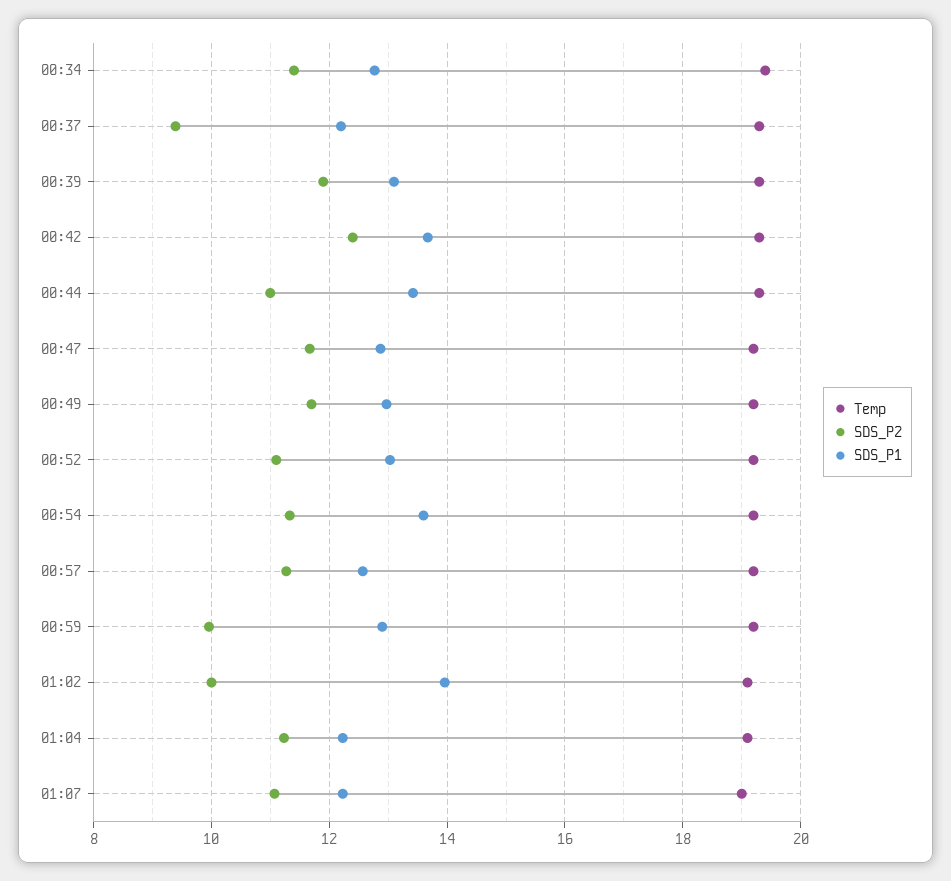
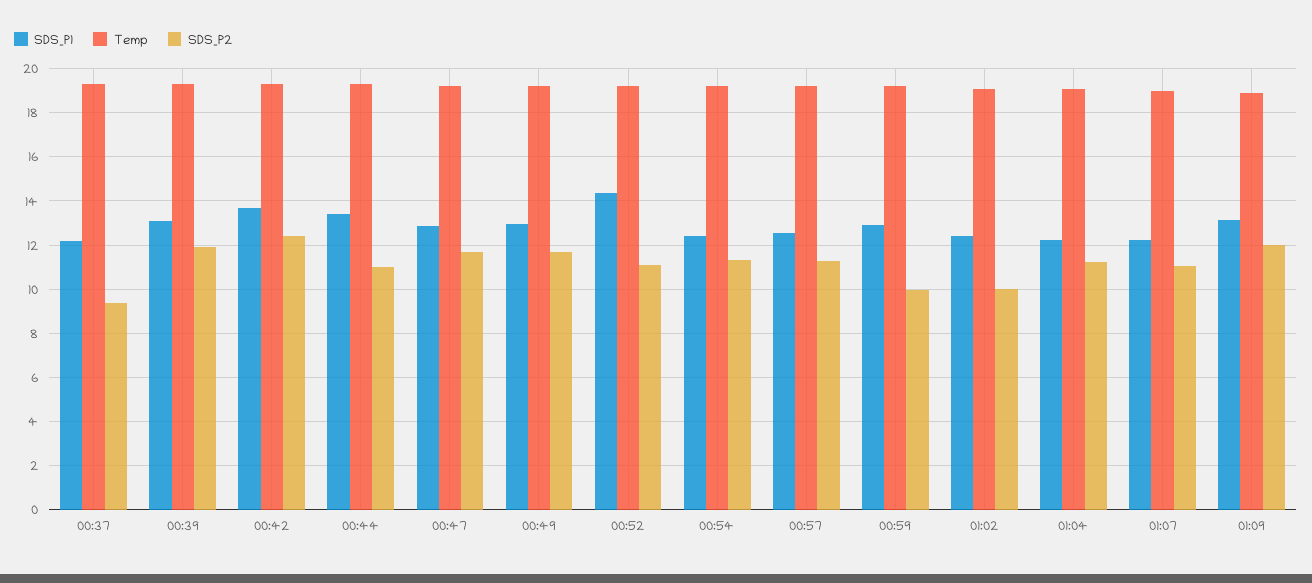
Temp, 00:34: 19.4 -> none
SDS_P2, 00:34: 11.4 -> none
SDS_P1, 00:34: 12.8 -> none
SDS_P1, 00:52: 13 -> 14.5
SDS_P1, 00:54: 13.6 -> 12.5
SDS_P1, 01:02: 14 -> 12.5
SDS_P1, 01:09: none -> 13
Temp, 01:09: none -> 19
SDS_P2, 01:09: none -> 12

